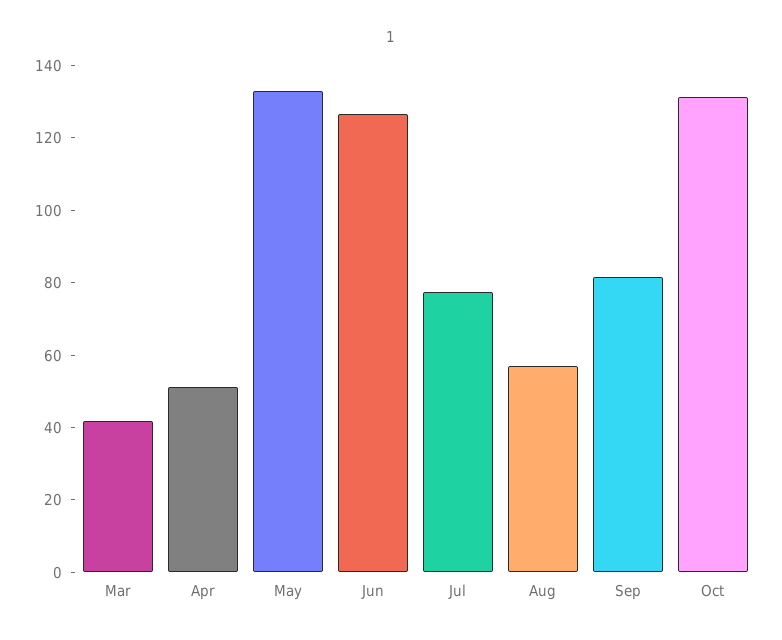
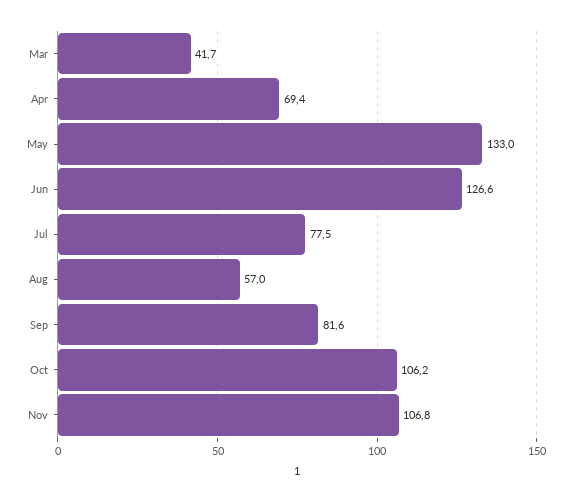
Apr: 50 -> 69.4
Oct: 130 -> 106.2
Nov: none -> 106.8

